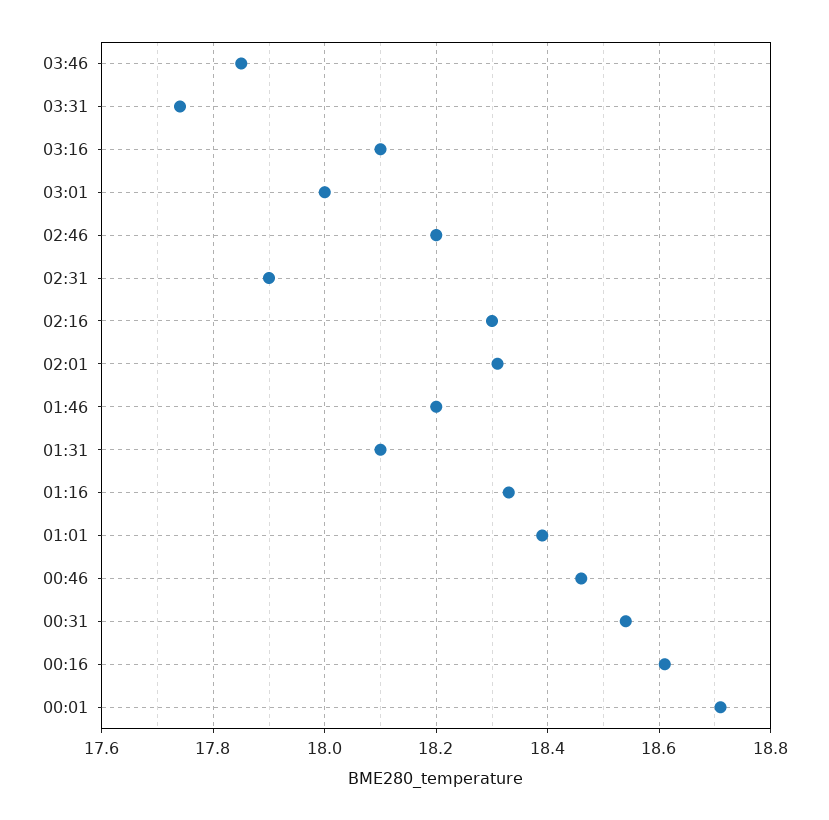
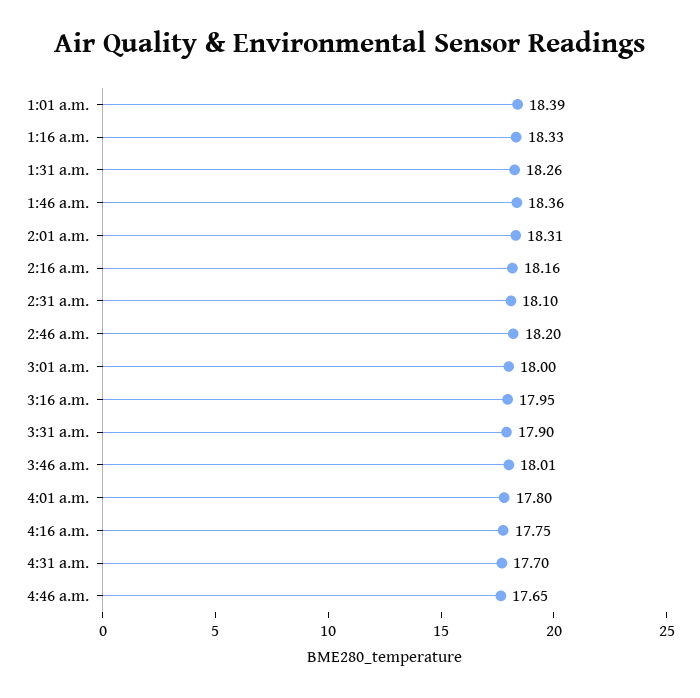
03:46: 17.85 -> 18.01
03:31: 17.75 -> 17.9
03:16: 18.1 -> 17.95
02:31: 17.9 -> 18.1
02:16: 18.3 -> 18.16
01:46: 18.2 -> 18.36
01:31: 18.1 -> 18.26
00:46: 18.45 -> none
00:31: 18.55 -> none
00:16: 18.6 -> none
00:01: 18.7 -> none
4:01 a.m.: none -> 17.8
4:16 a.m.: none -> 17.75
4:31 a.m.: none -> 17.7
4:46 a.m.: none -> 17.65

